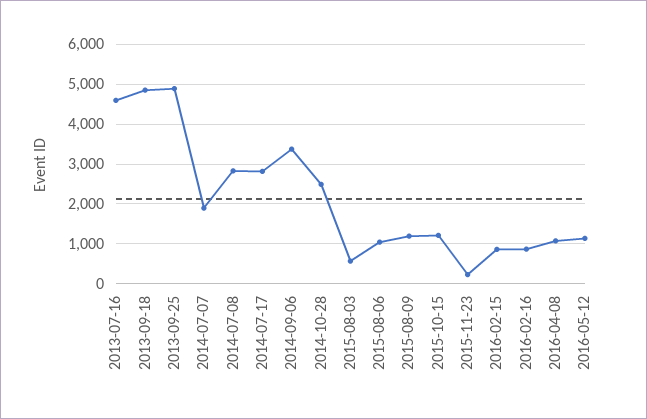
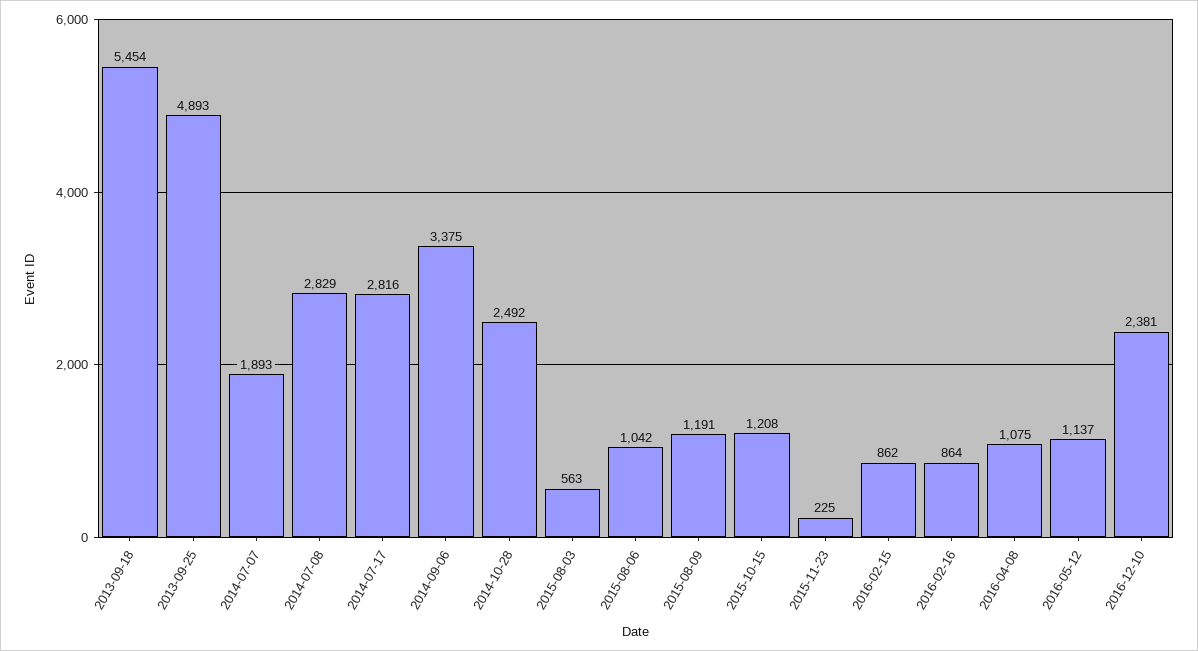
2013-07-16: 4600 -> none
2013-09-18: 4800 -> 5454
2016-12-10: none -> 2381

